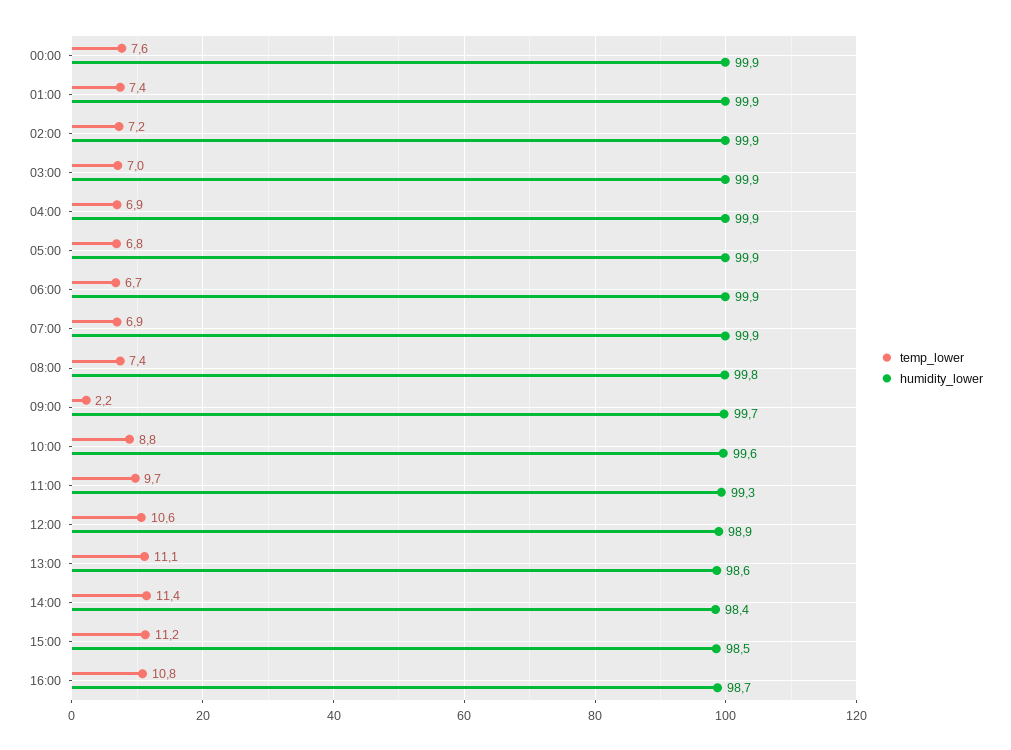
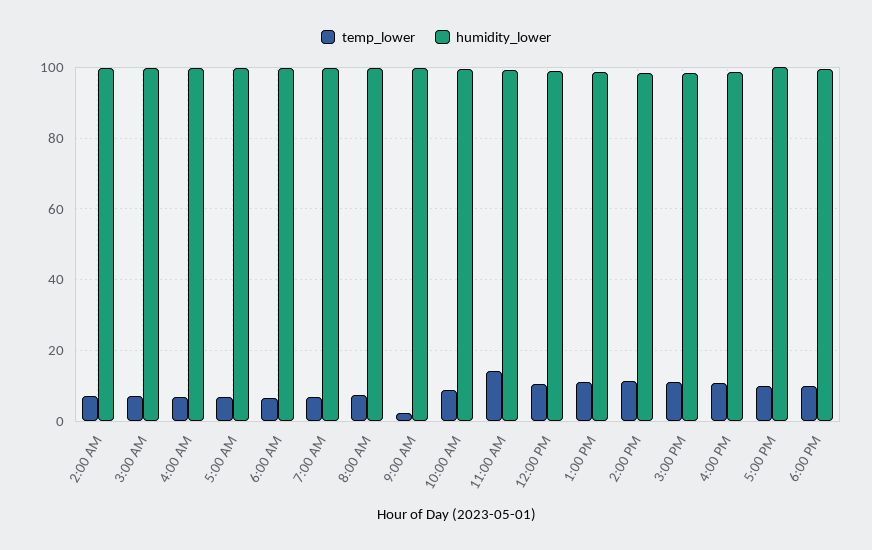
temp_lower, 00:00: 7.6 -> none
humidity_lower, 00:00: 99.9 -> none
temp_lower, 01:00: 7.4 -> none
humidity_lower, 01:00: 99.9 -> none
temp_lower, 11:00: 9.7 -> 14
temp_lower, 5:00 PM: none -> 10
humidity_lower, 5:00 PM: none -> 100
temp_lower, 6:00 PM: none -> 10
humidity_lower, 6:00 PM: none -> 100

